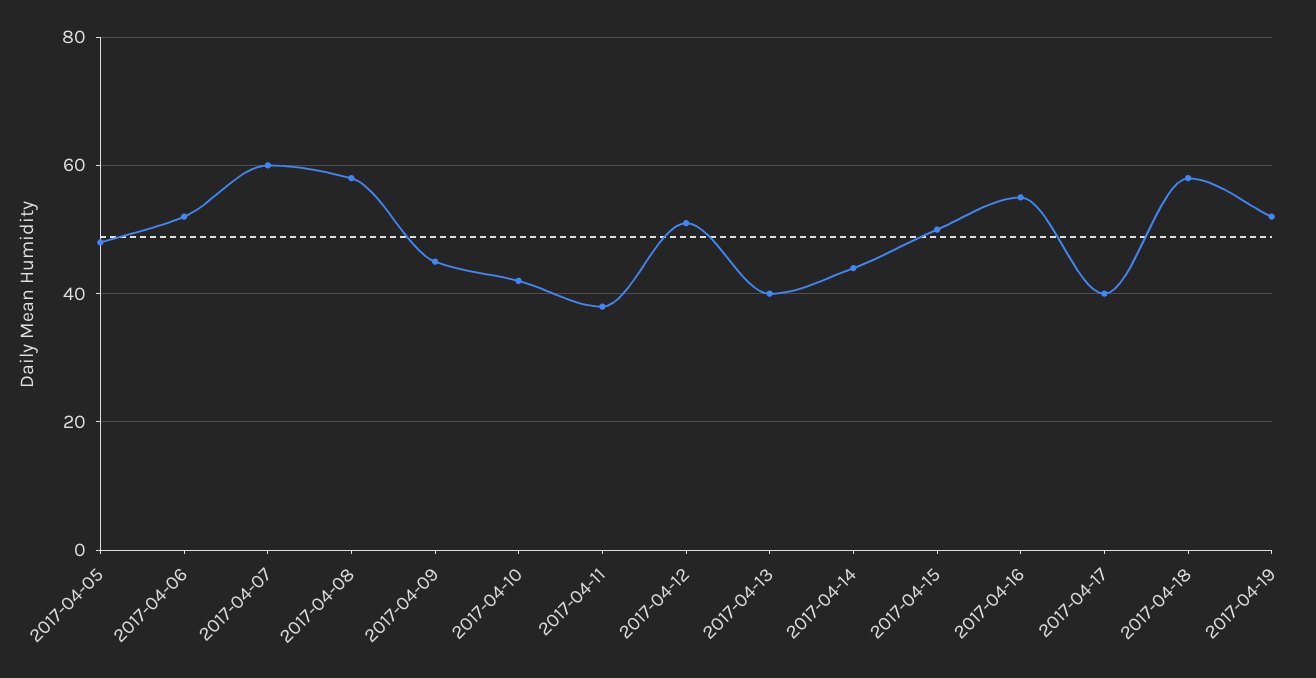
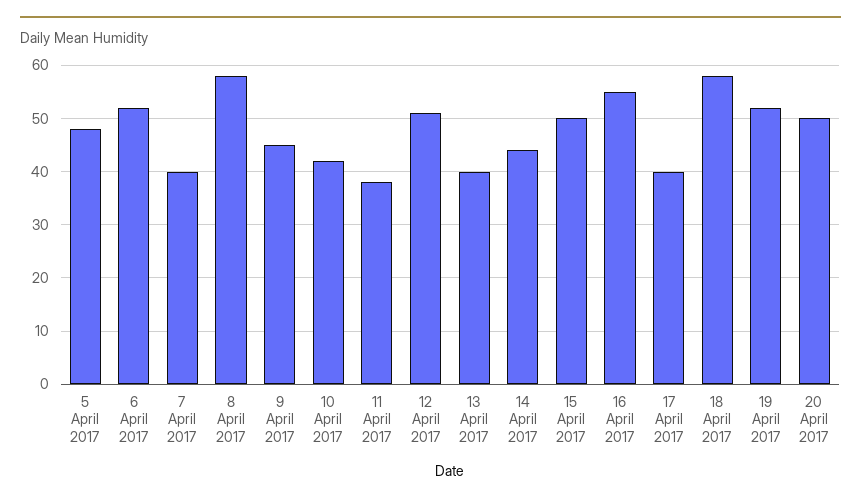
2017-04-07: 60 -> 40
20 April 2017: none -> 50

